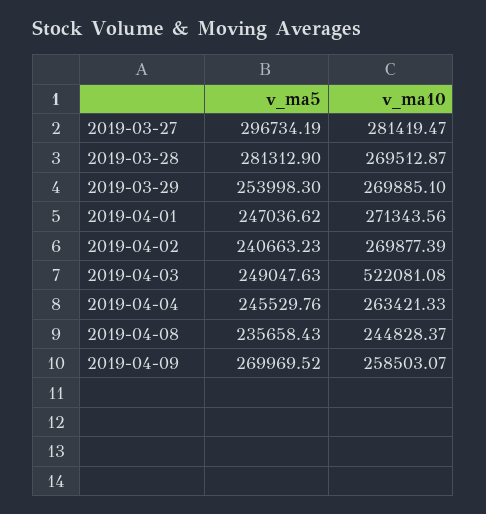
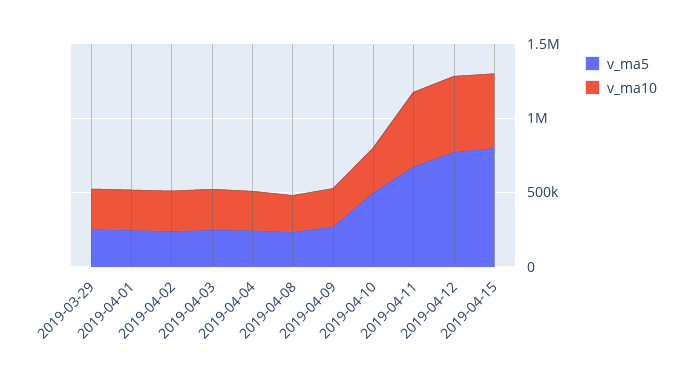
v_ma5, 2019-03-27: 296734.19 -> none
v_ma10, 2019-03-27: 281419.47 -> none
v_ma5, 2019-03-28: 281312.9 -> none
v_ma10, 2019-03-28: 269512.87 -> none
v_ma10, 2019-04-03: 522081.08 -> 300000
v_ma5, 2019-04-10: none -> 500000
v_ma10, 2019-04-10: none -> 300000
v_ma5, 2019-04-11: none -> 700000
v_ma10, 2019-04-11: none -> 500000
v_ma5, 2019-04-12: none -> 800000
v_ma10, 2019-04-12: none -> 500000
v_ma5, 2019-04-15: none -> 800000
v_ma10, 2019-04-15: none -> 500000

